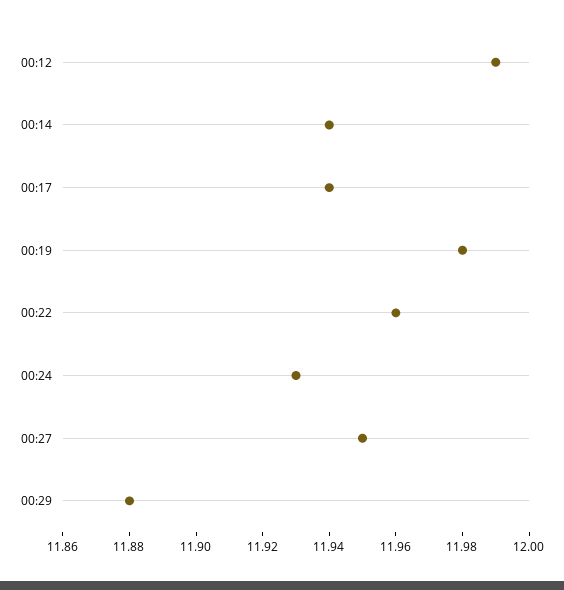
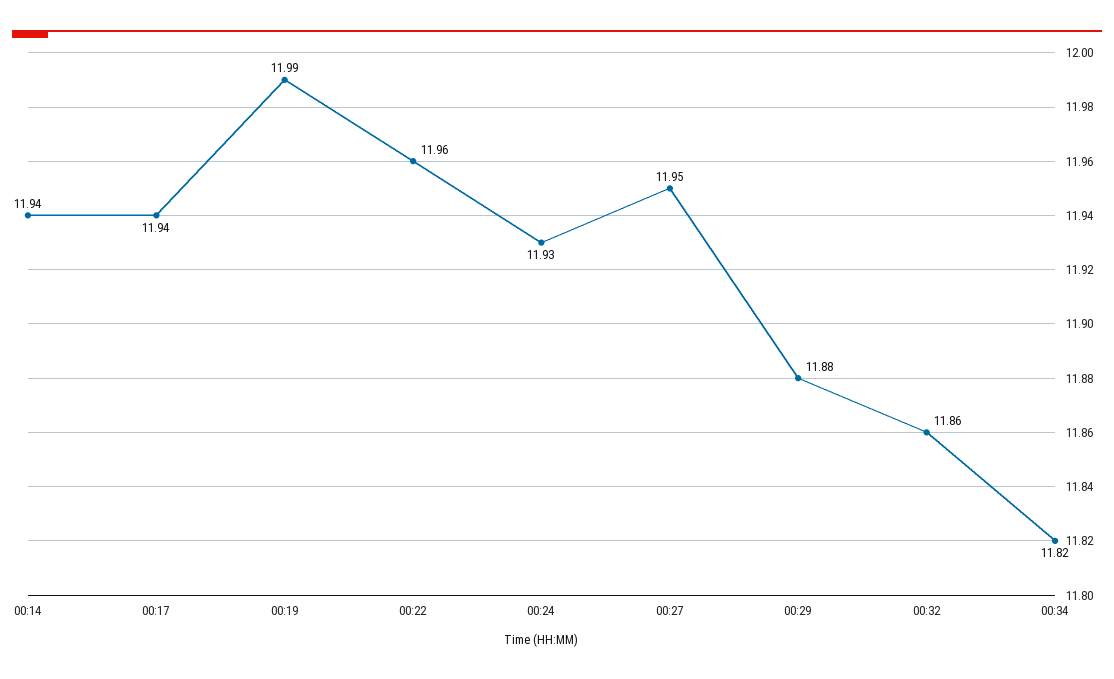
00:12: 11.99 -> none
00:19: 11.98 -> 11.99
00:32: none -> 11.86
00:34: none -> 11.82

